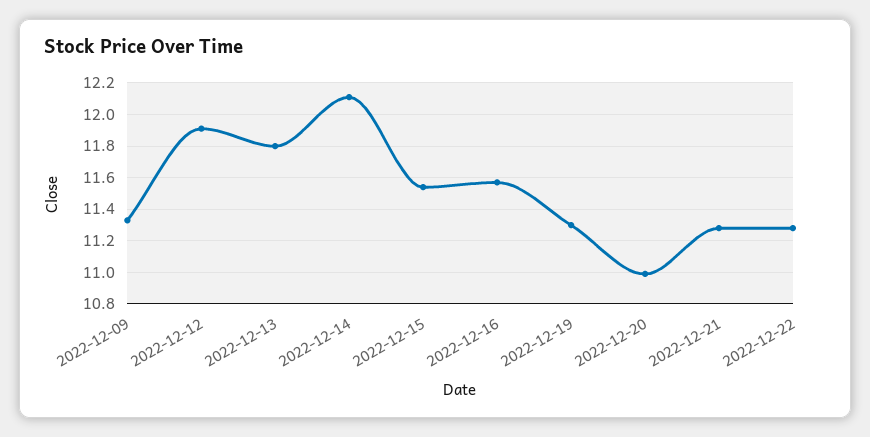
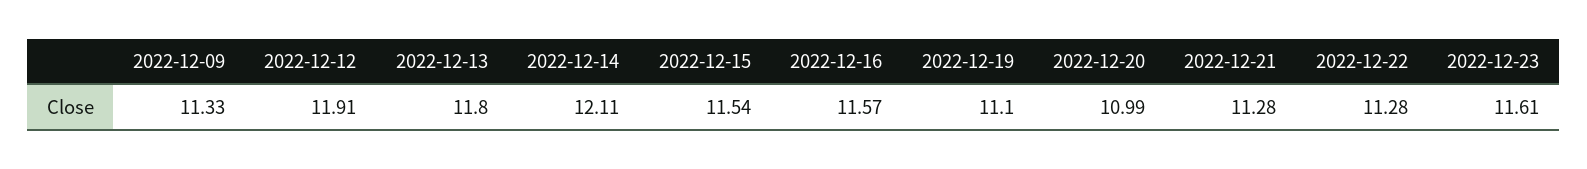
2022-12-19: 11.3 -> 11.1
2022-12-23: none -> 11.61

